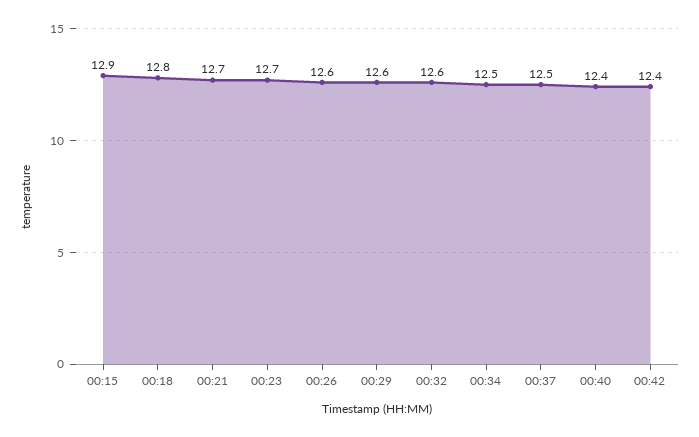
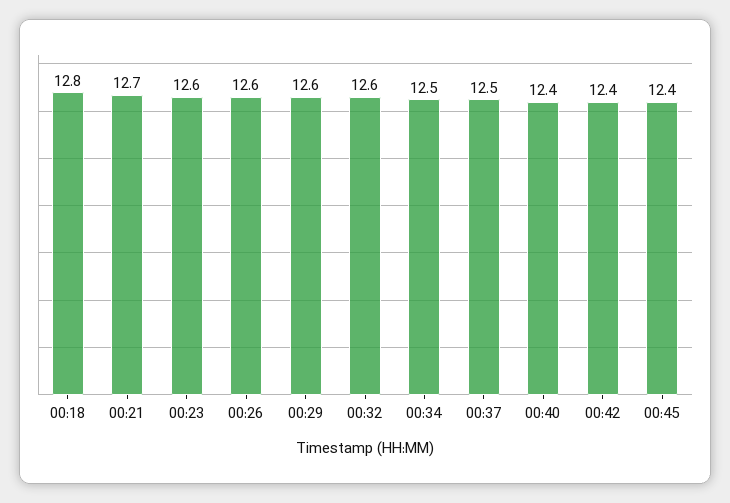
00:15: 12.9 -> none
00:23: 12.7 -> 12.6
00:45: none -> 12.4

